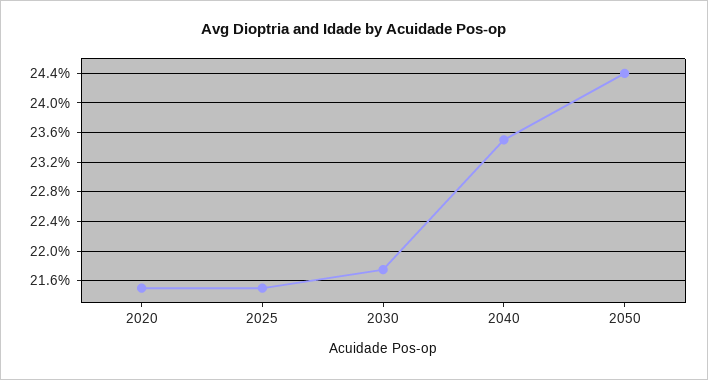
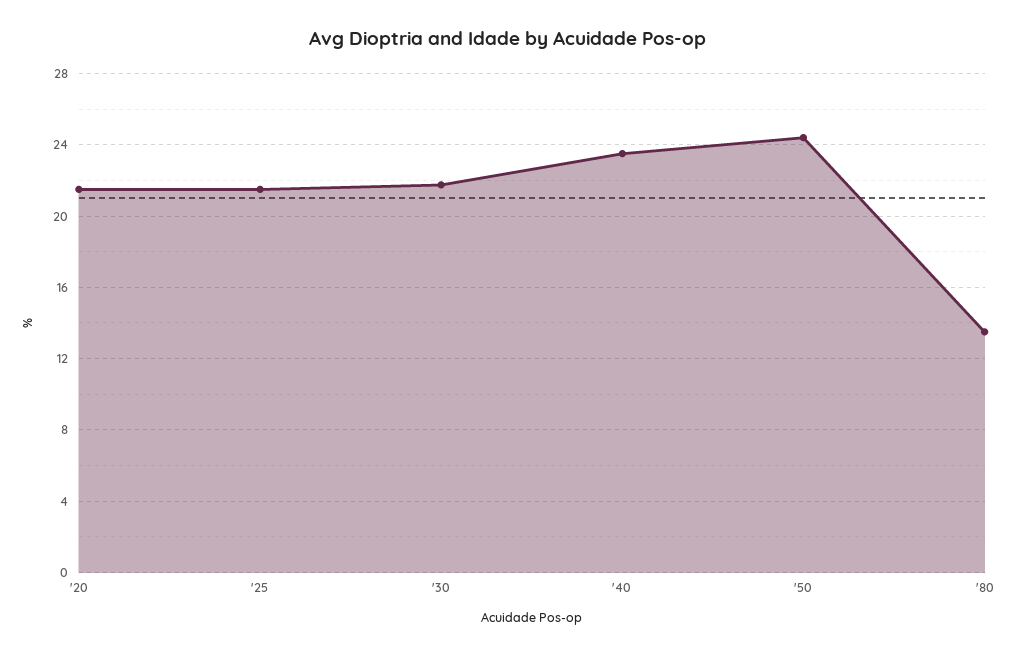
'80: none -> 13.5

